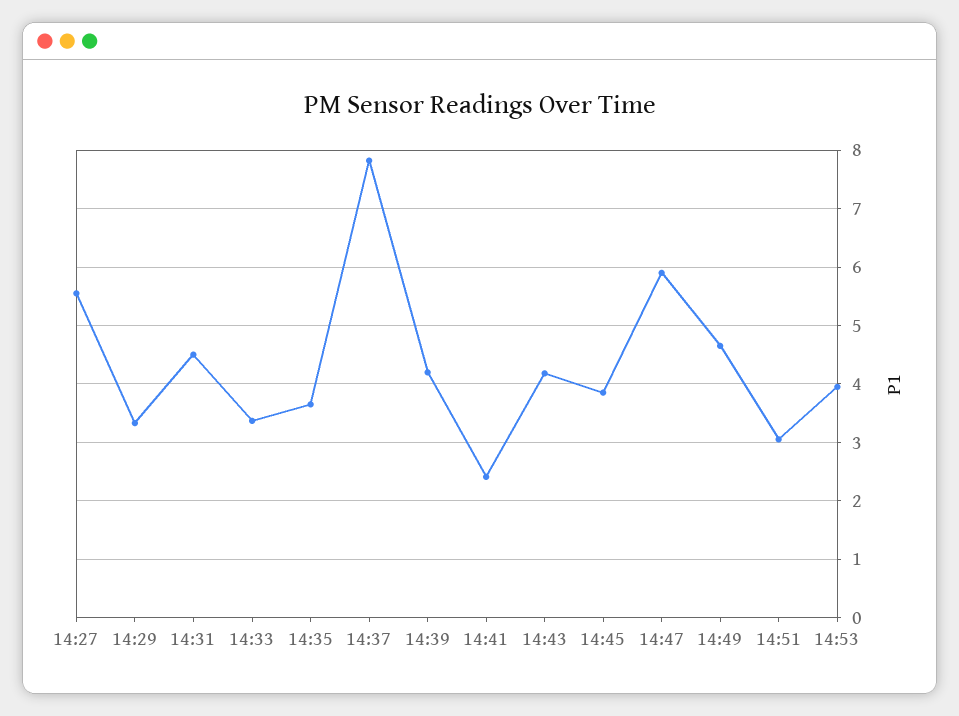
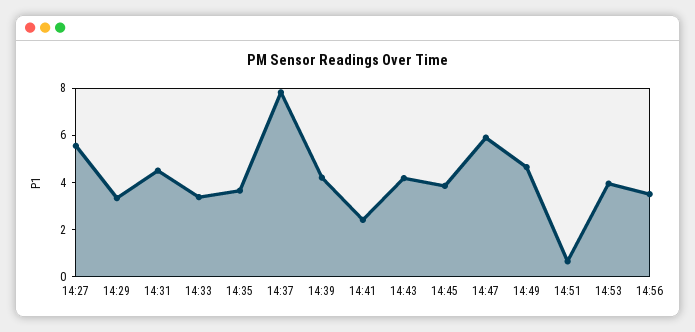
14:51: 3 -> 0.5
14:56: none -> 3.5

